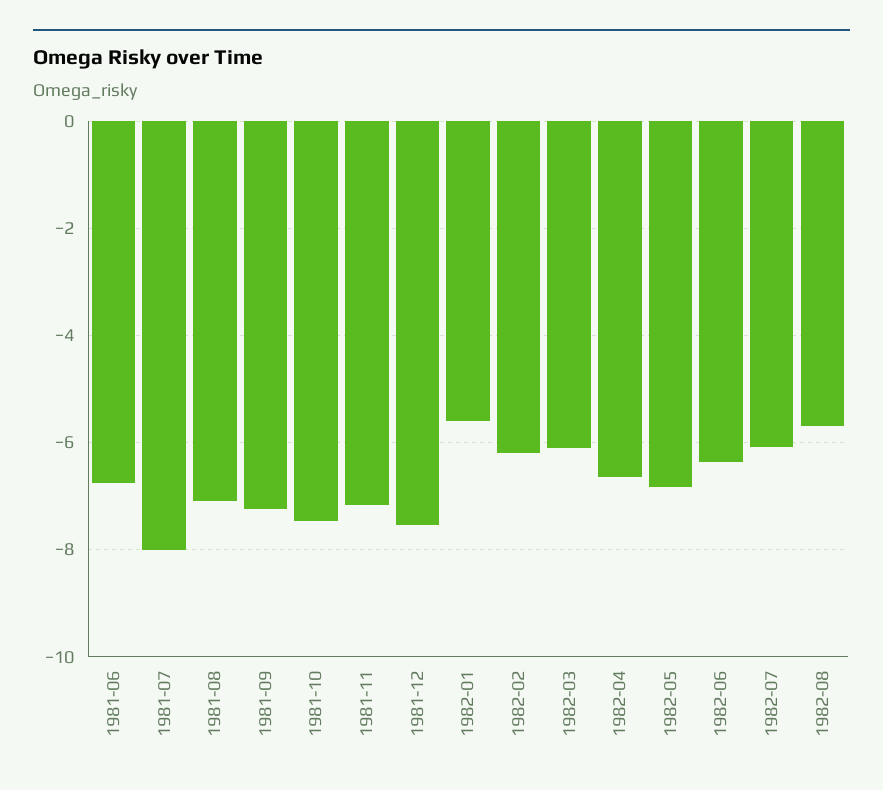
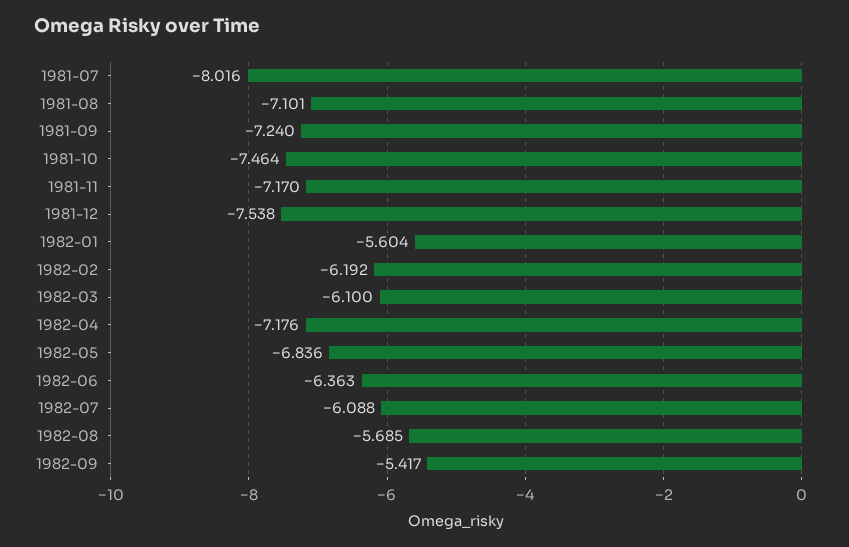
1981-06: -6.8 -> none
1982-04: -6.6 -> -7.176
1982-09: none -> -5.417

